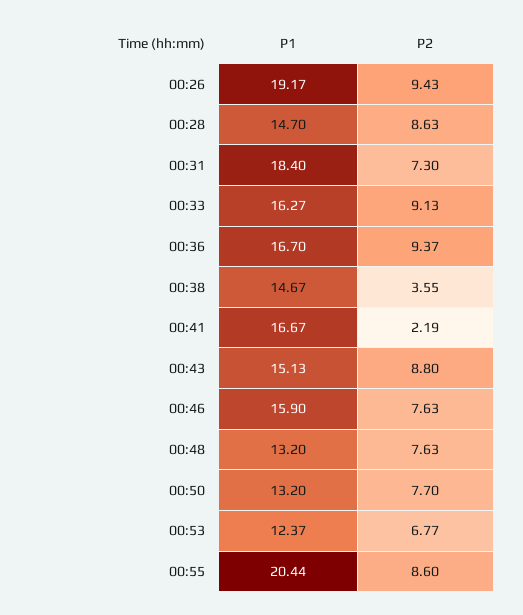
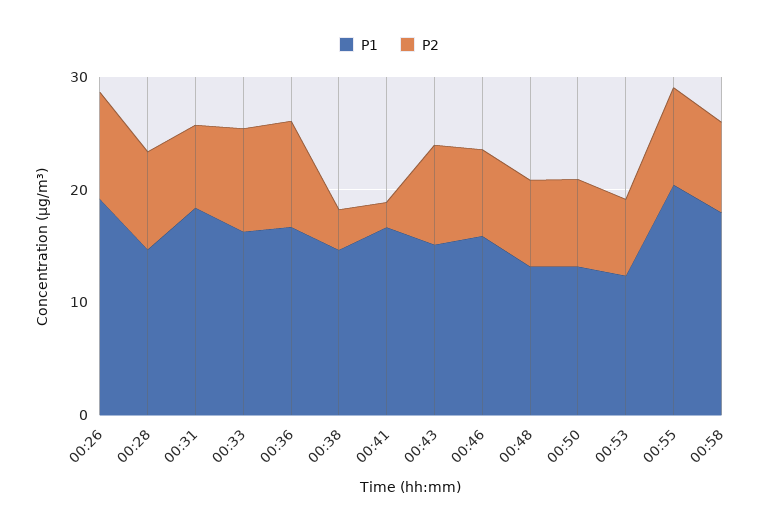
P1, 00:58: none -> 18
P2, 00:58: none -> 8

